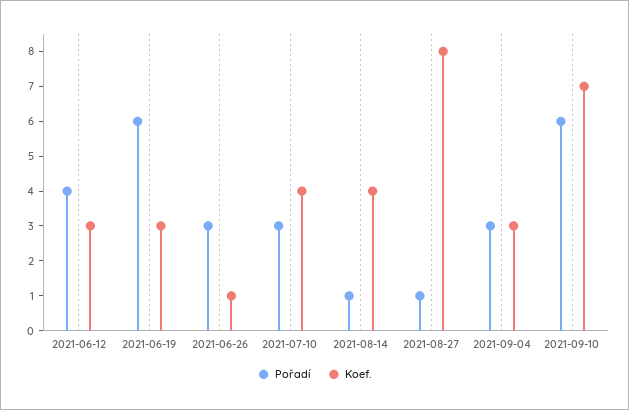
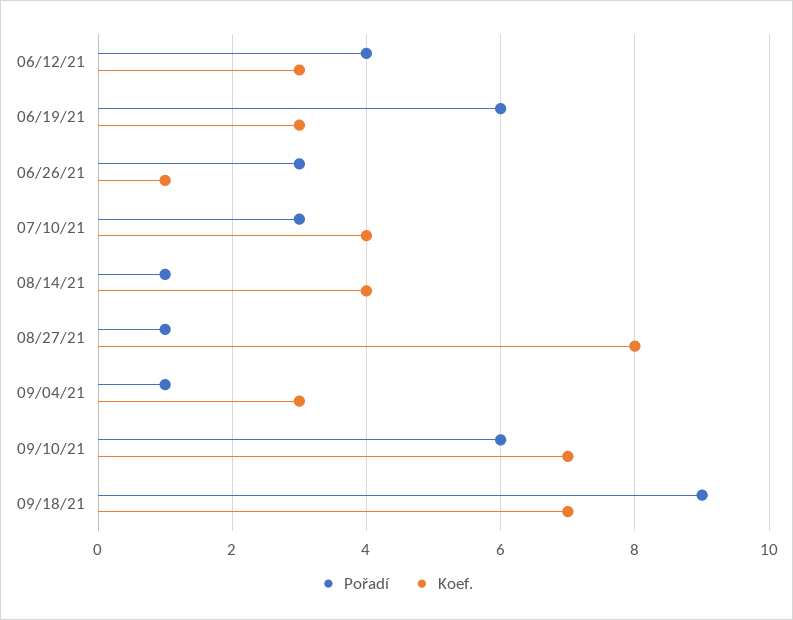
Pořadí, 2021-09-04: 3 -> 1
Pořadí, 09/18/21: none -> 9
Koef., 09/18/21: none -> 7

